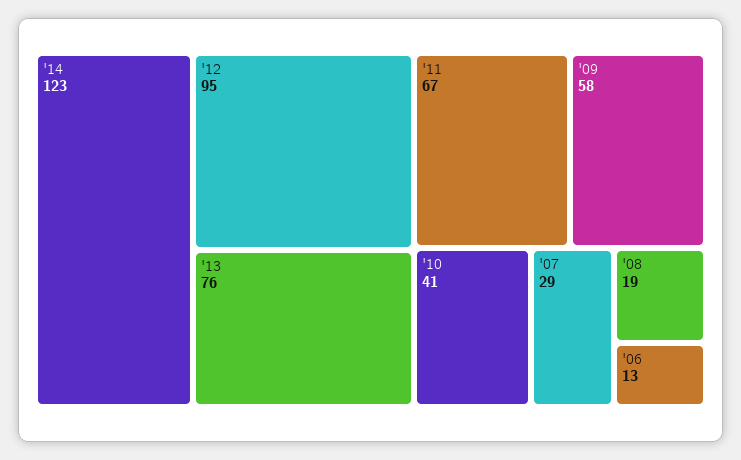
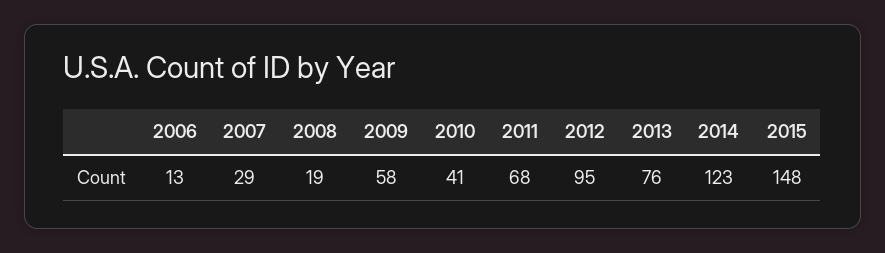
'11: 67 -> 68
2015: none -> 148

